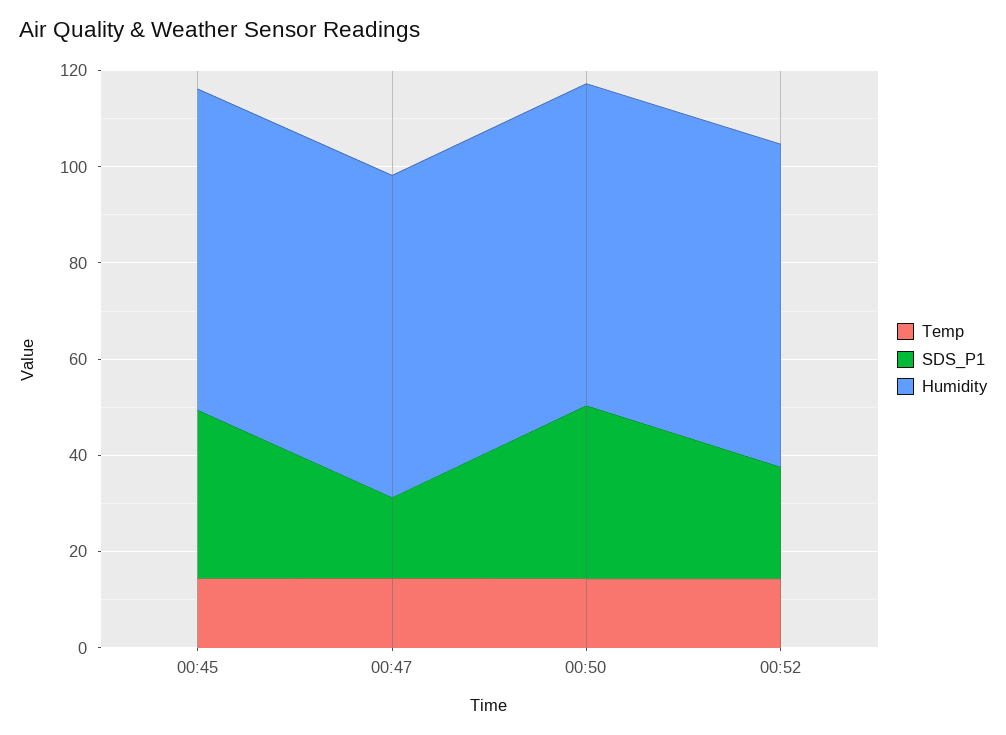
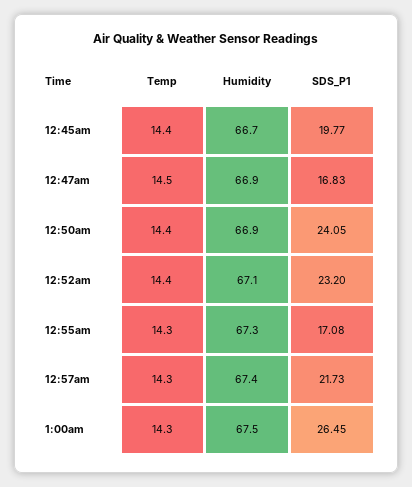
SDS_P1, 00:45: 35 -> 19.77
SDS_P1, 00:50: 35 -> 24.05
Temp, 12:55am: none -> 14.3
Humidity, 12:55am: none -> 67.3
SDS_P1, 12:55am: none -> 17.08
Temp, 12:57am: none -> 14.3
Humidity, 12:57am: none -> 67.4
SDS_P1, 12:57am: none -> 21.73
Temp, 1:00am: none -> 14.3
Humidity, 1:00am: none -> 67.5
SDS_P1, 1:00am: none -> 26.45

